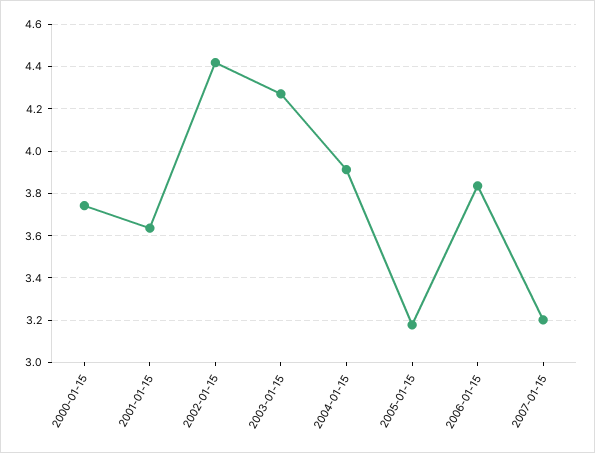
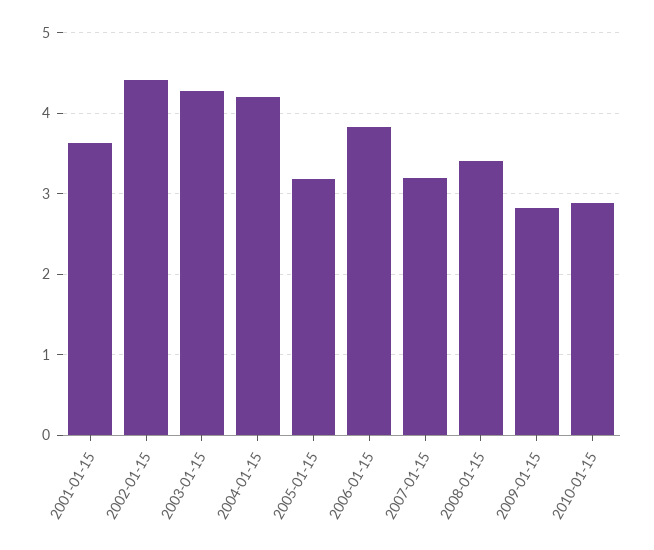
2000-01-15: 3.75 -> none
2004-01-15: 3.9 -> 4.2
2008-01-15: none -> 3.4
2009-01-15: none -> 2.8
2010-01-15: none -> 2.9

